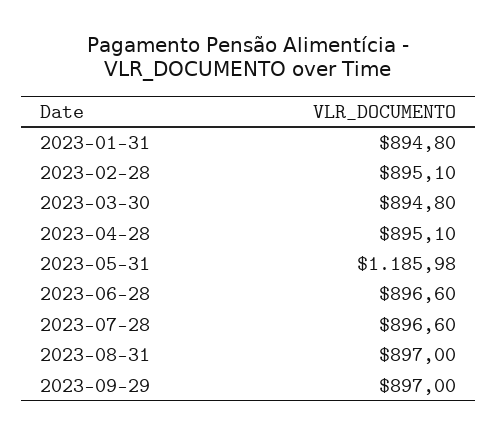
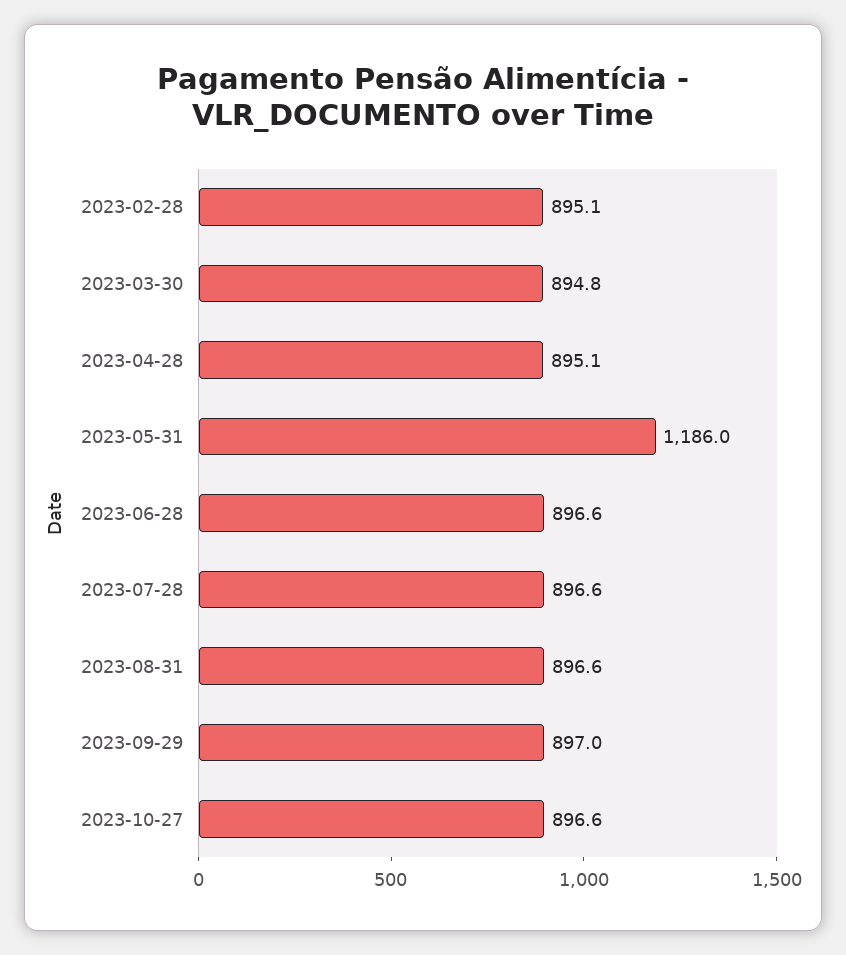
2023-01-31: 894.8 -> none
2023-08-31: 897 -> 896.6
2023-10-27: none -> 896.6

